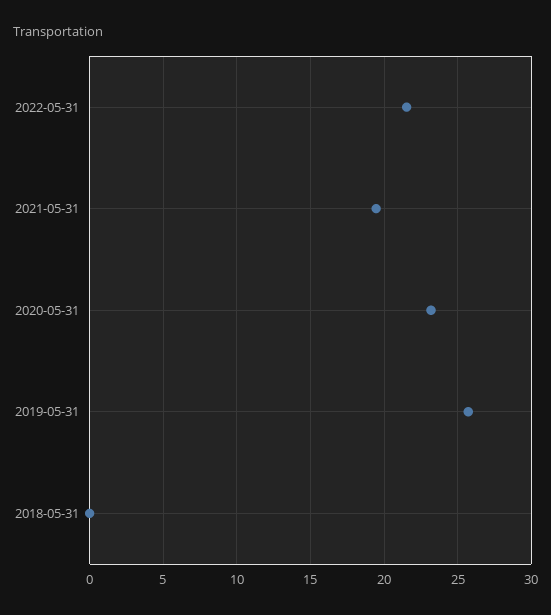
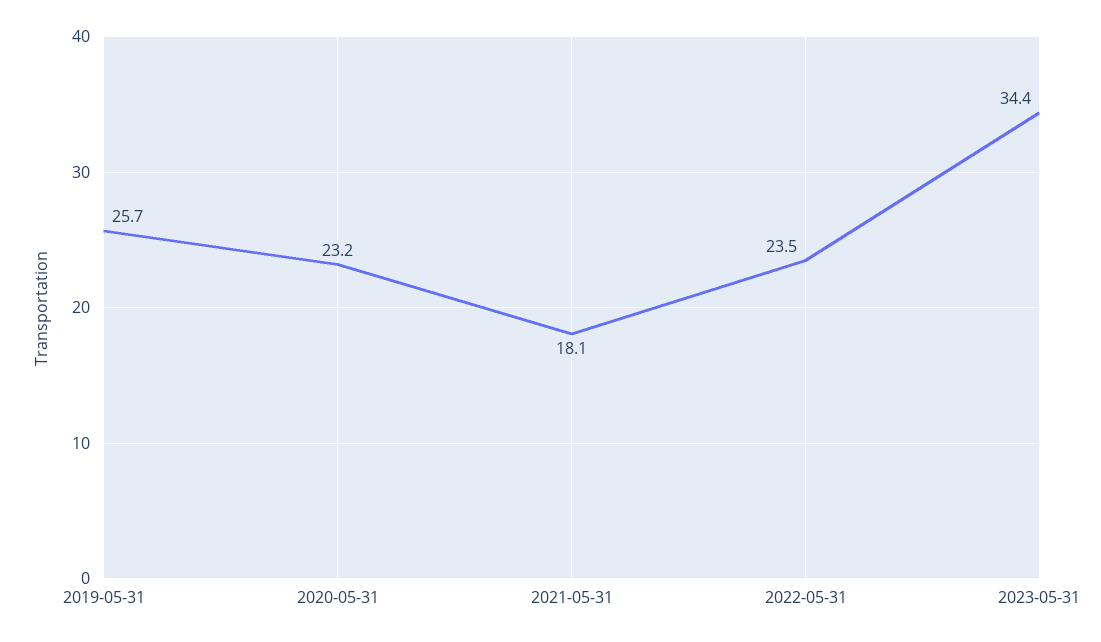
2022-05-31: 21.5 -> 23.5
2021-05-31: 19.5 -> 18.1
2018-05-31: 0 -> none
2023-05-31: none -> 34.4

